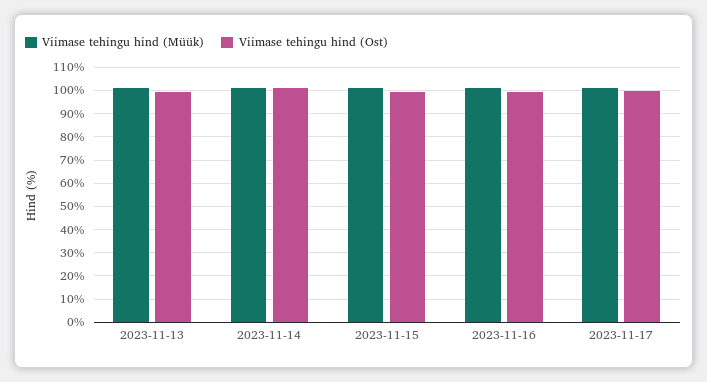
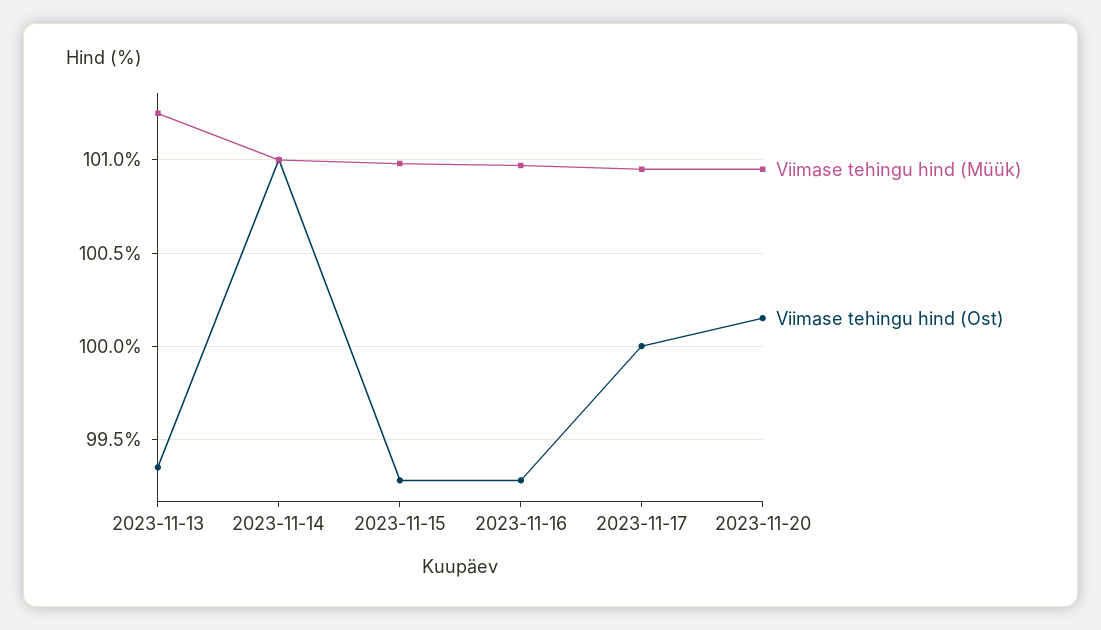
Viimase tehingu hind (Müük), 2023-11-20: none -> 100.95
Viimase tehingu hind (Ost), 2023-11-20: none -> 100.15

